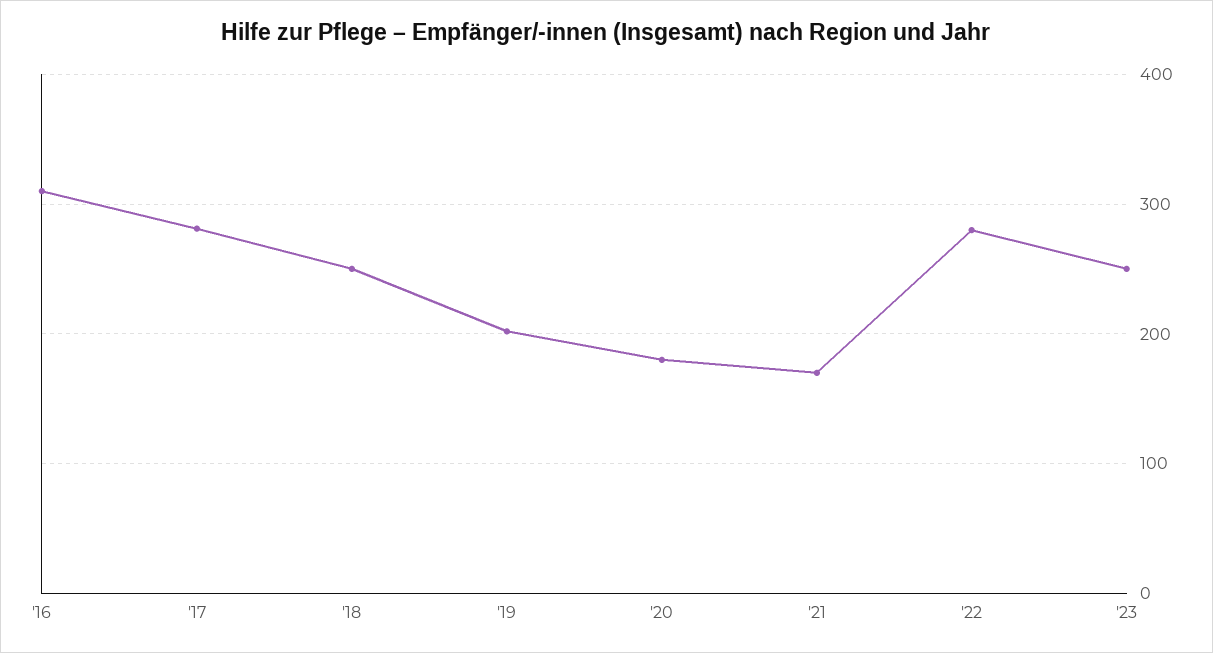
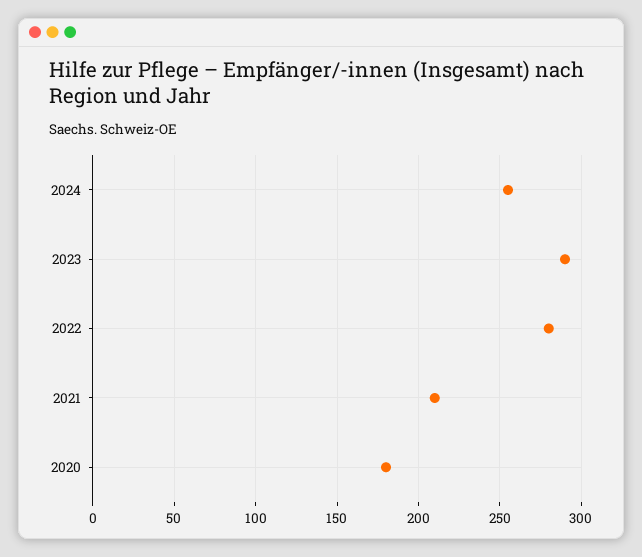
'16: 310 -> none
'17: 280 -> none
'18: 250 -> none
'19: 200 -> none
'21: 170 -> 210
'23: 250 -> 290
2024: none -> 255

